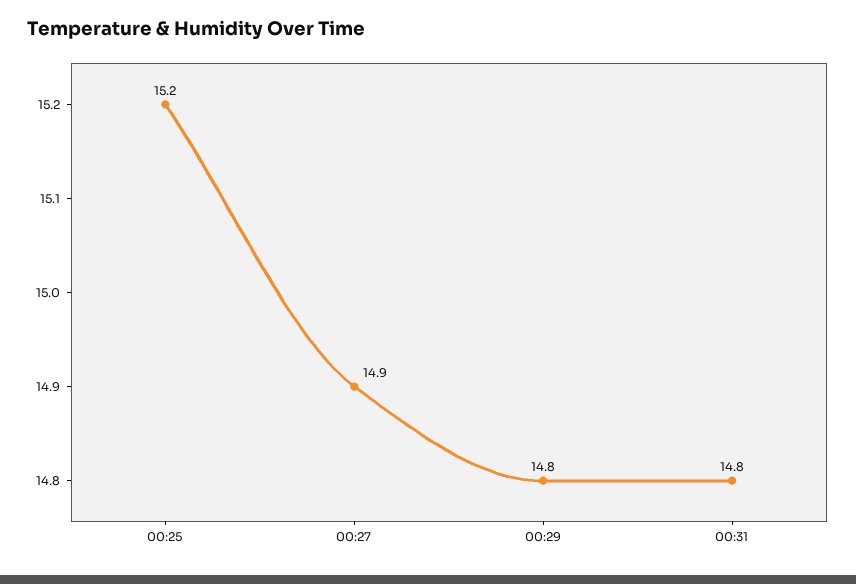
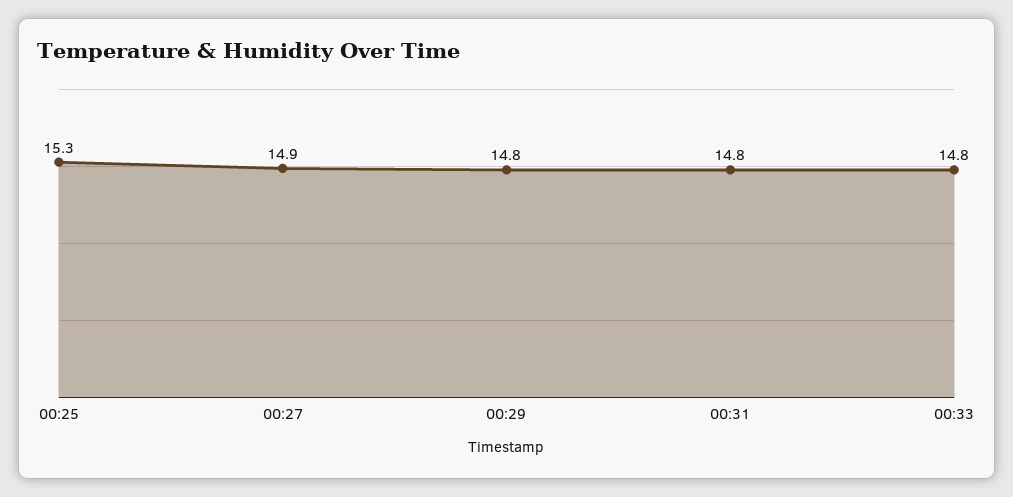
00:25: 15.2 -> 15.3
00:33: none -> 14.8

